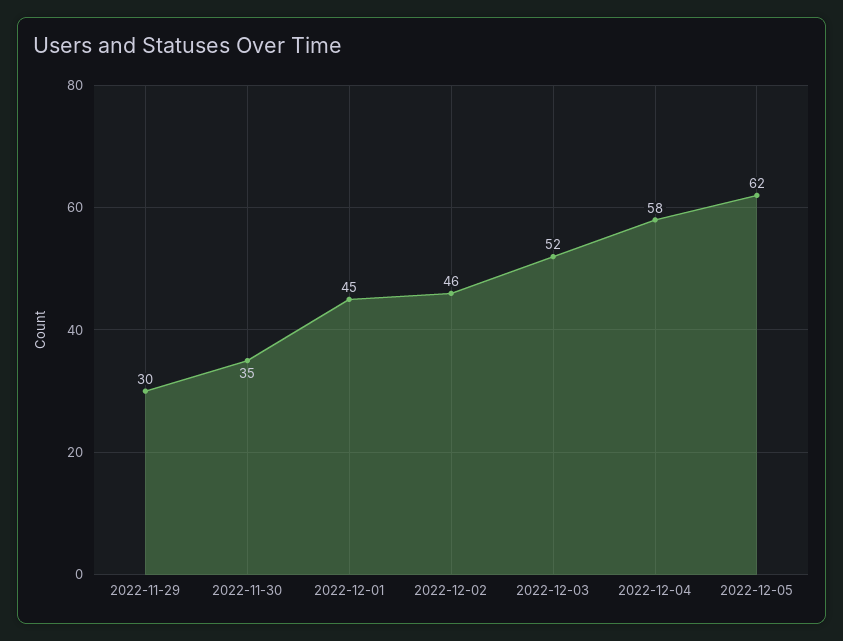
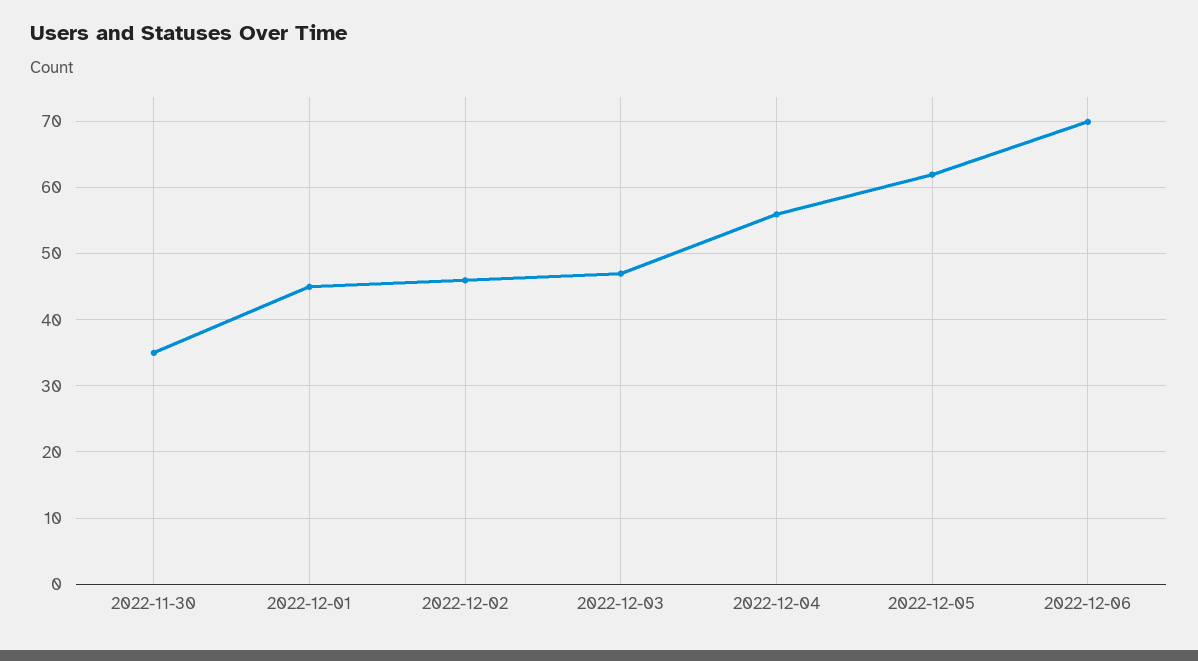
2022-11-29: 30 -> none
2022-12-03: 52 -> 47
2022-12-04: 58 -> 56
2022-12-06: none -> 70

